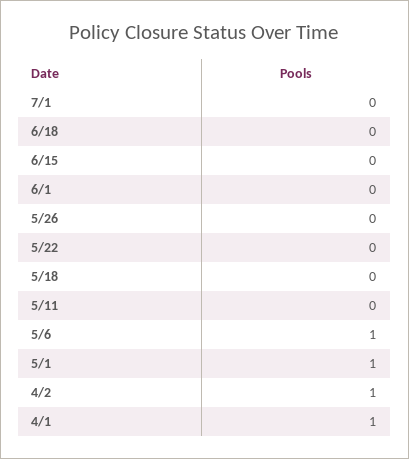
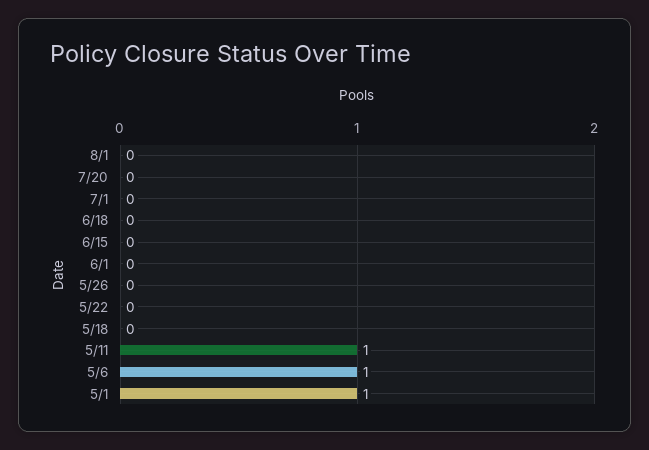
5/11: 0 -> 1
4/2: 1 -> none
4/1: 1 -> none
8/1: none -> 0
7/20: none -> 0

